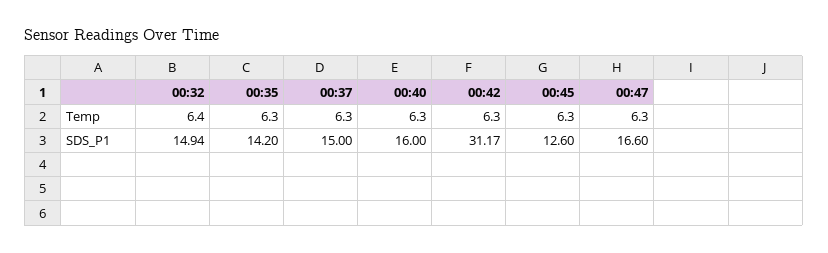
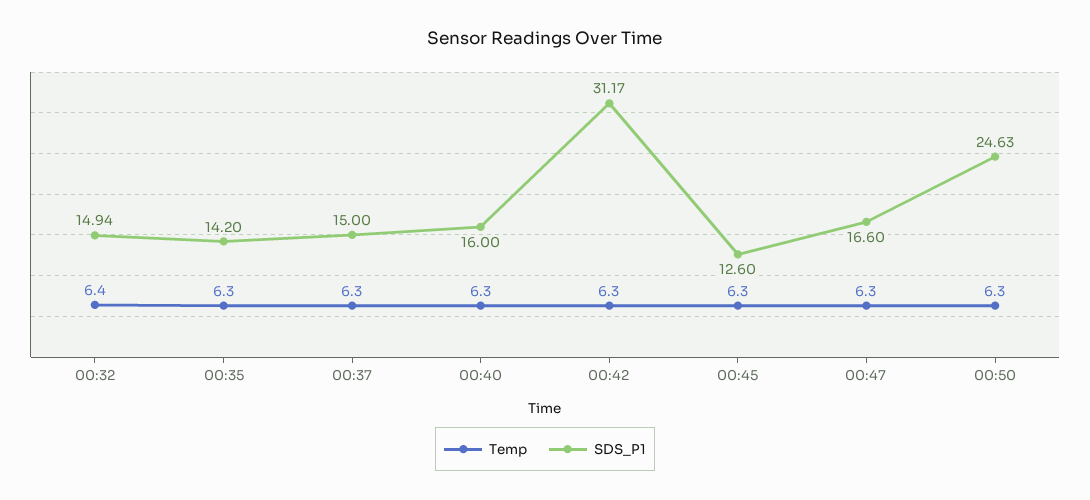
Temp, 00:50: none -> 6.3
SDS_P1, 00:50: none -> 24.63

